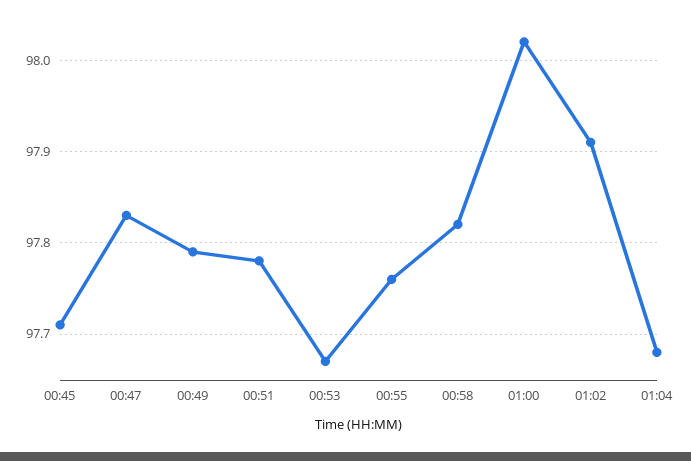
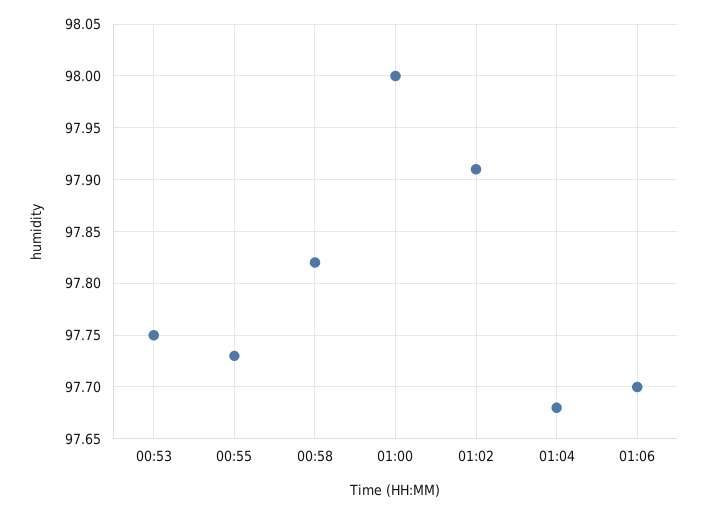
00:45: 97.71 -> none
00:47: 97.83 -> none
00:49: 97.79 -> none
00:51: 97.78 -> none
00:53: 97.67 -> 97.75
00:55: 97.76 -> 97.73
01:00: 98.02 -> 98
01:06: none -> 97.7

